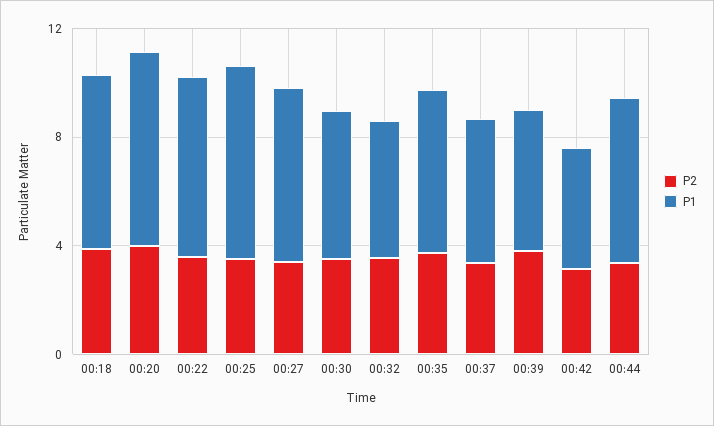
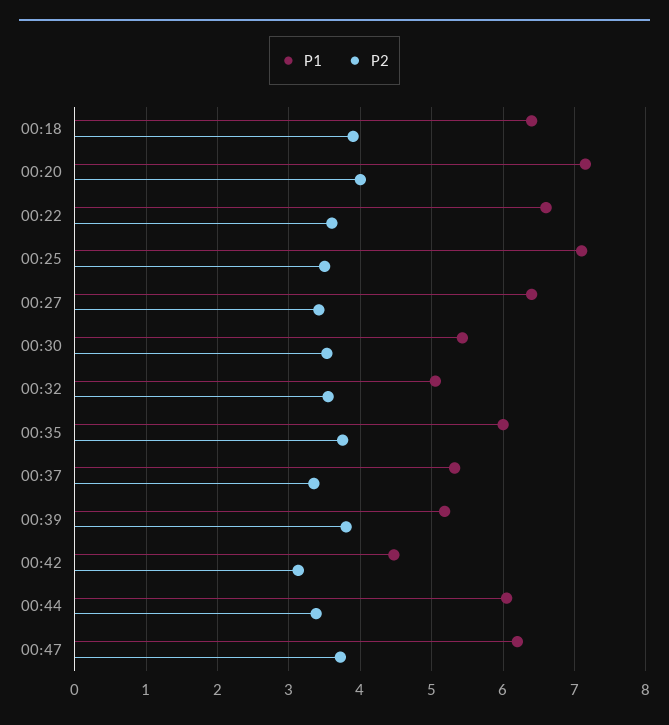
P1, 00:47: none -> 6.2
P2, 00:47: none -> 3.7

